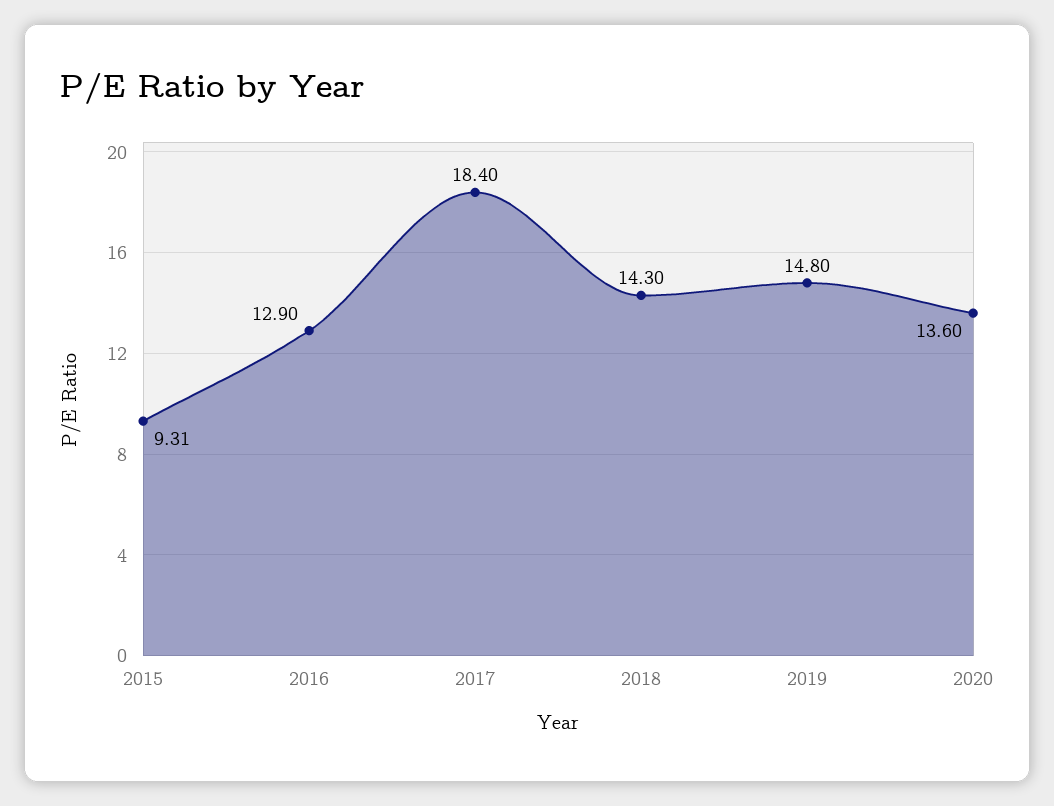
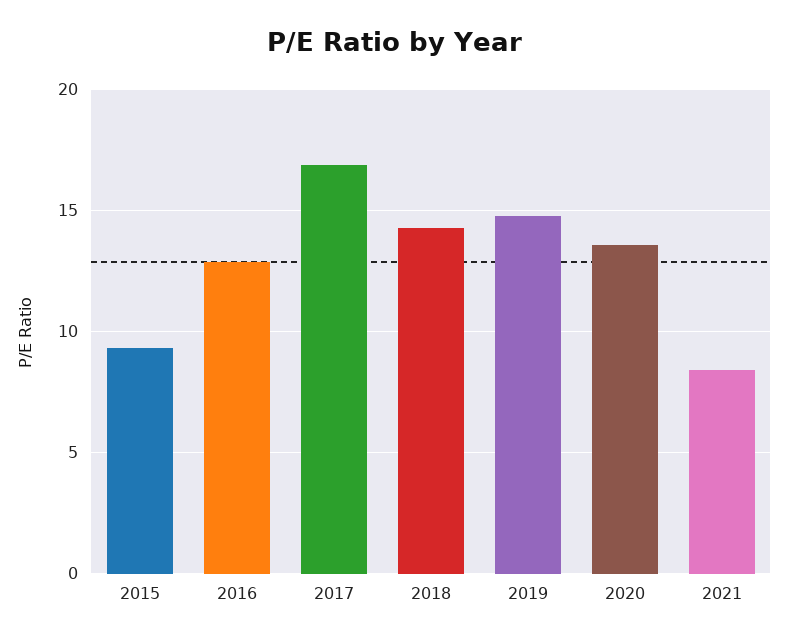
2017: 18.4 -> 17
2021: none -> 8.5

